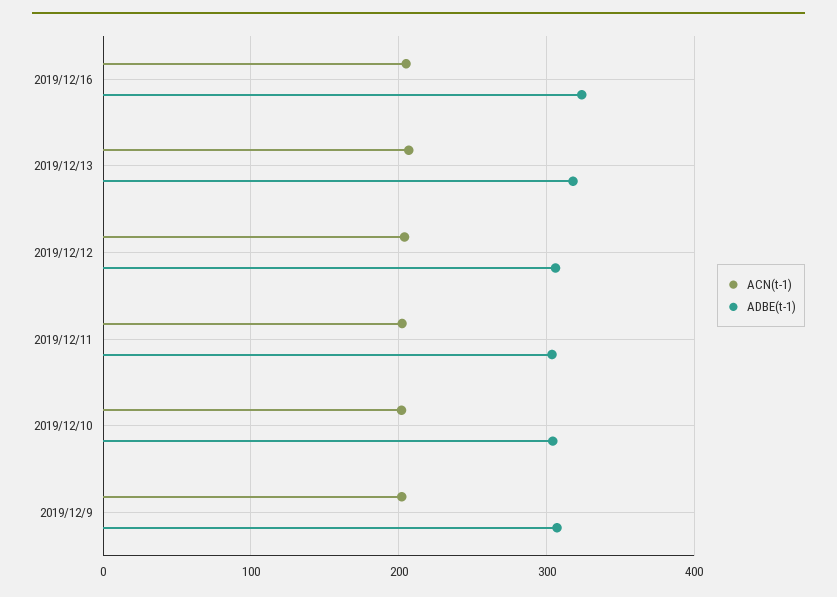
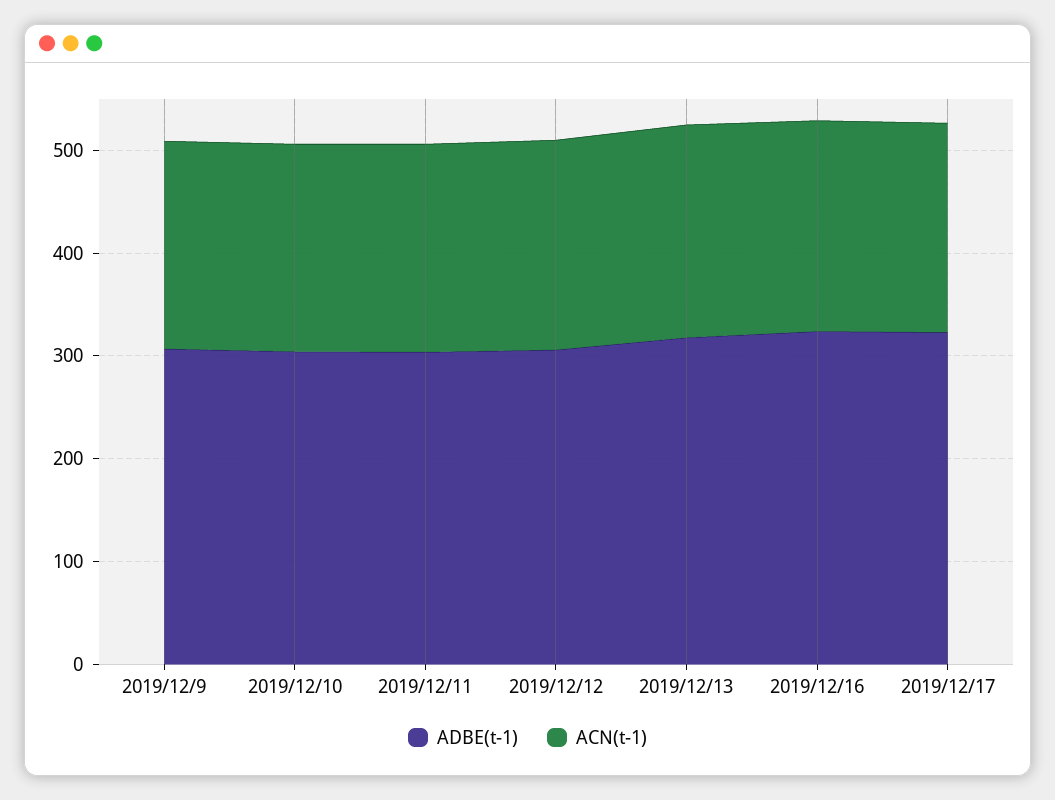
ADBE(t-1), 2019/12/17: none -> 320
ACN(t-1), 2019/12/17: none -> 200

